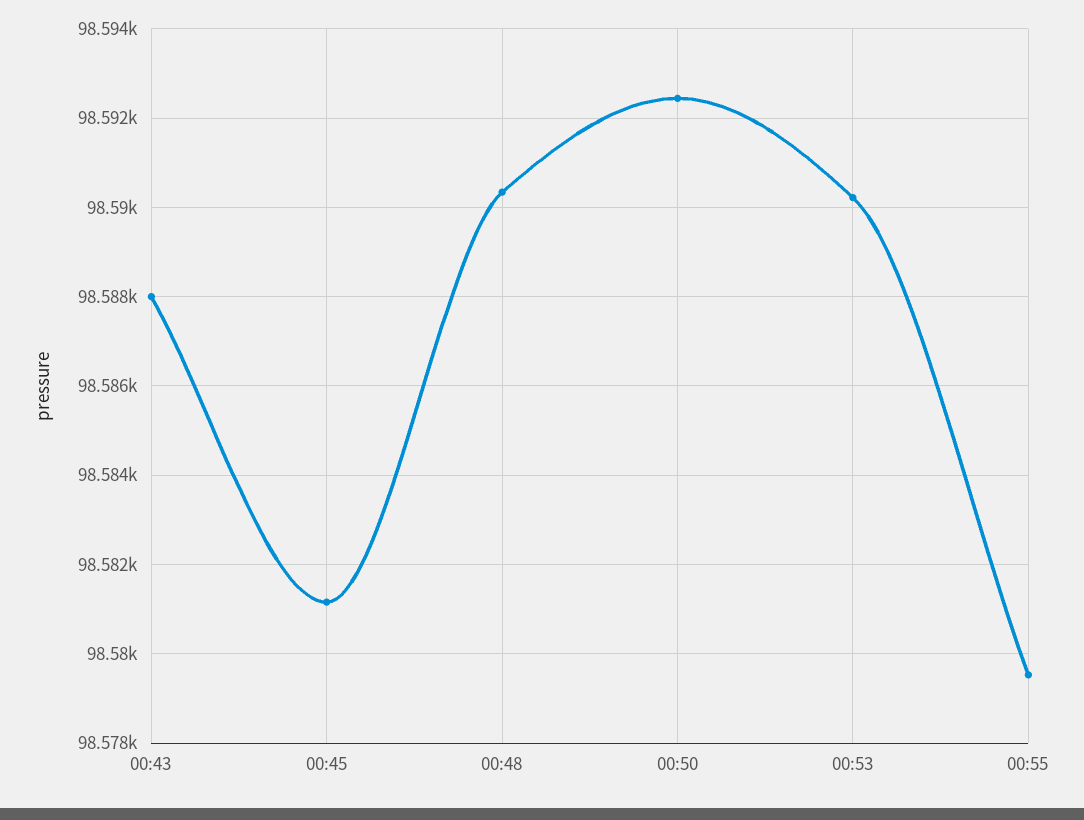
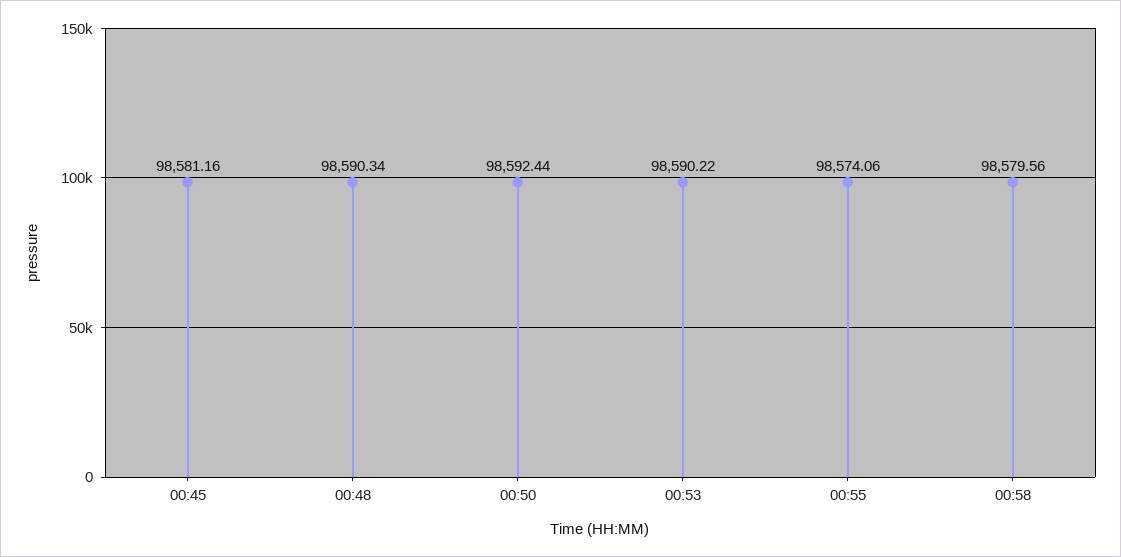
00:43: 98588 -> none
00:55: 98579.6 -> 98574.06
00:58: none -> 98579.56

